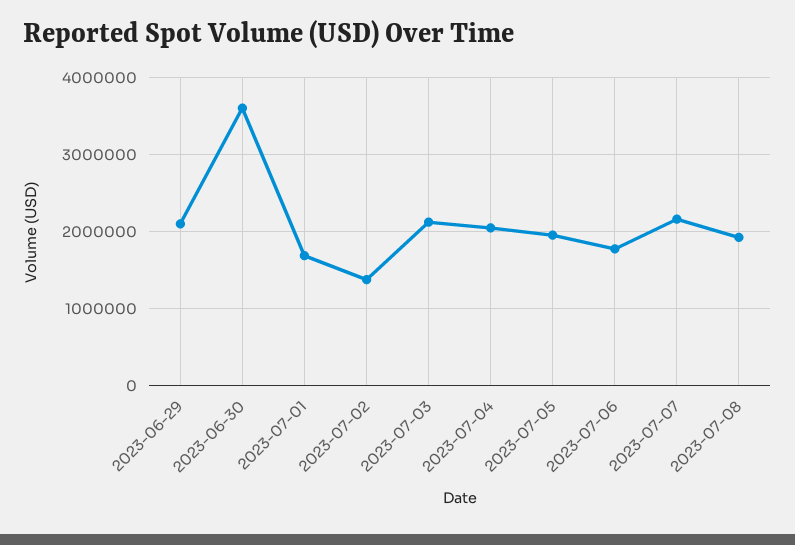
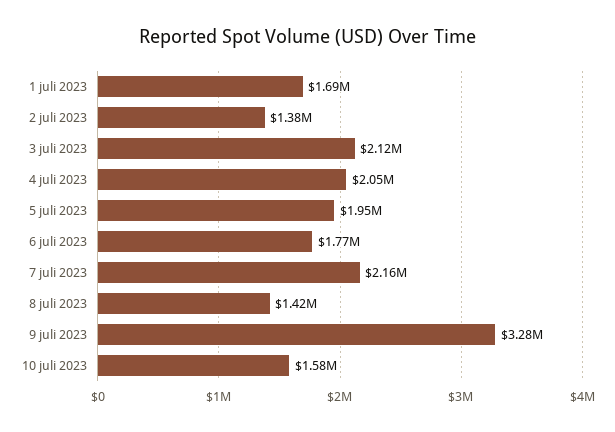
2023-06-29: 2100000 -> none
2023-06-30: 3600000 -> none
2023-07-08: 1900000 -> 1420000
9 juli 2023: none -> 3280000
10 juli 2023: none -> 1580000

